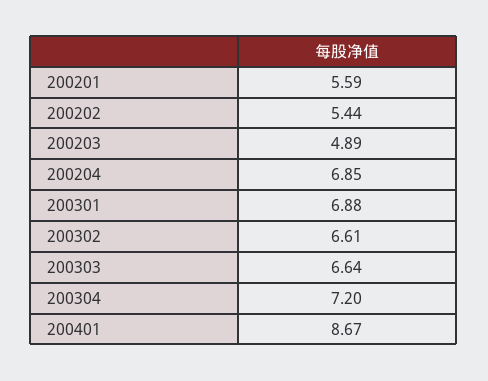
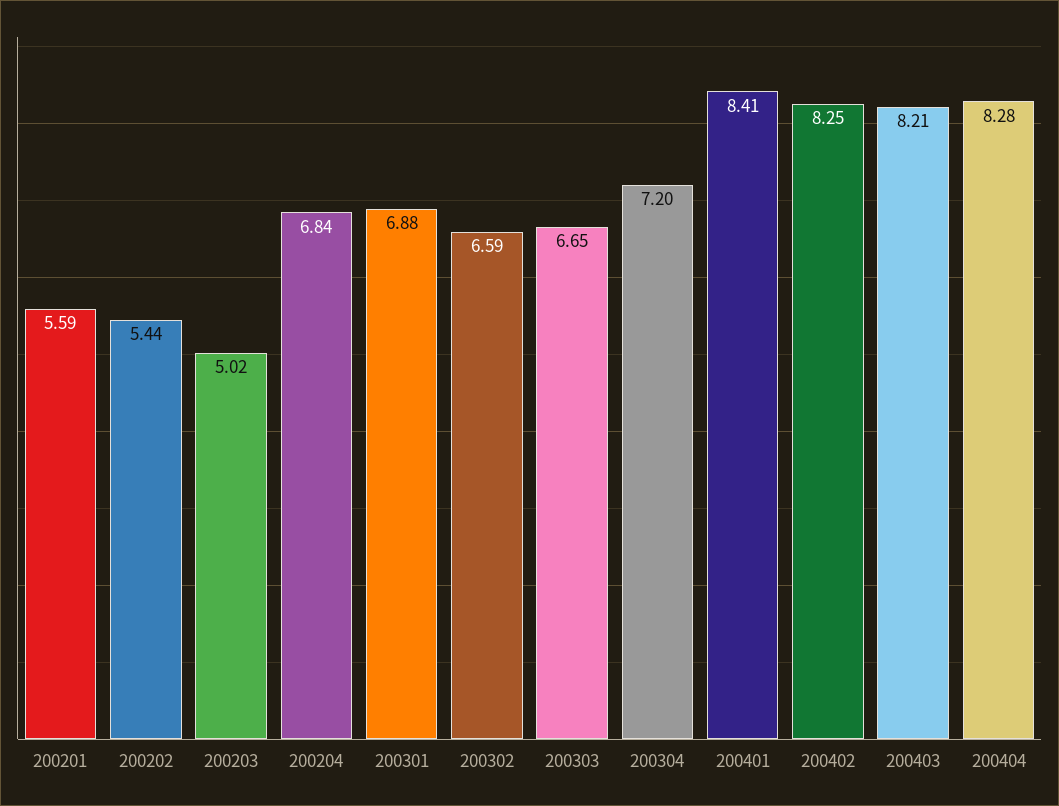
200203: 4.89 -> 5.02
200204: 6.85 -> 6.84
200302: 6.61 -> 6.59
200303: 6.64 -> 6.65
200401: 8.67 -> 8.41
200402: none -> 8.25
200403: none -> 8.21
200404: none -> 8.28

